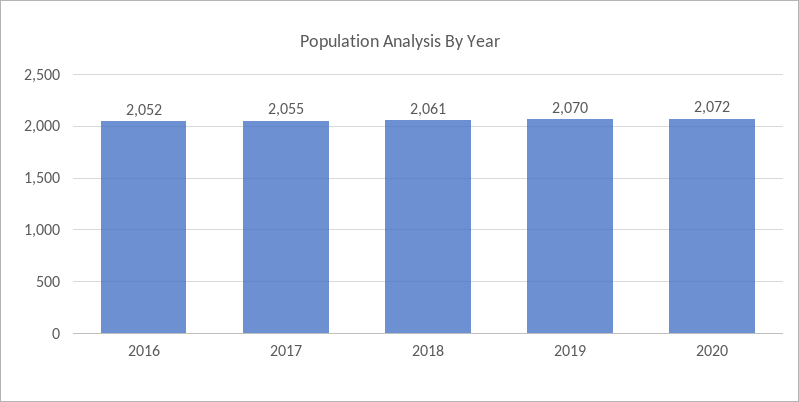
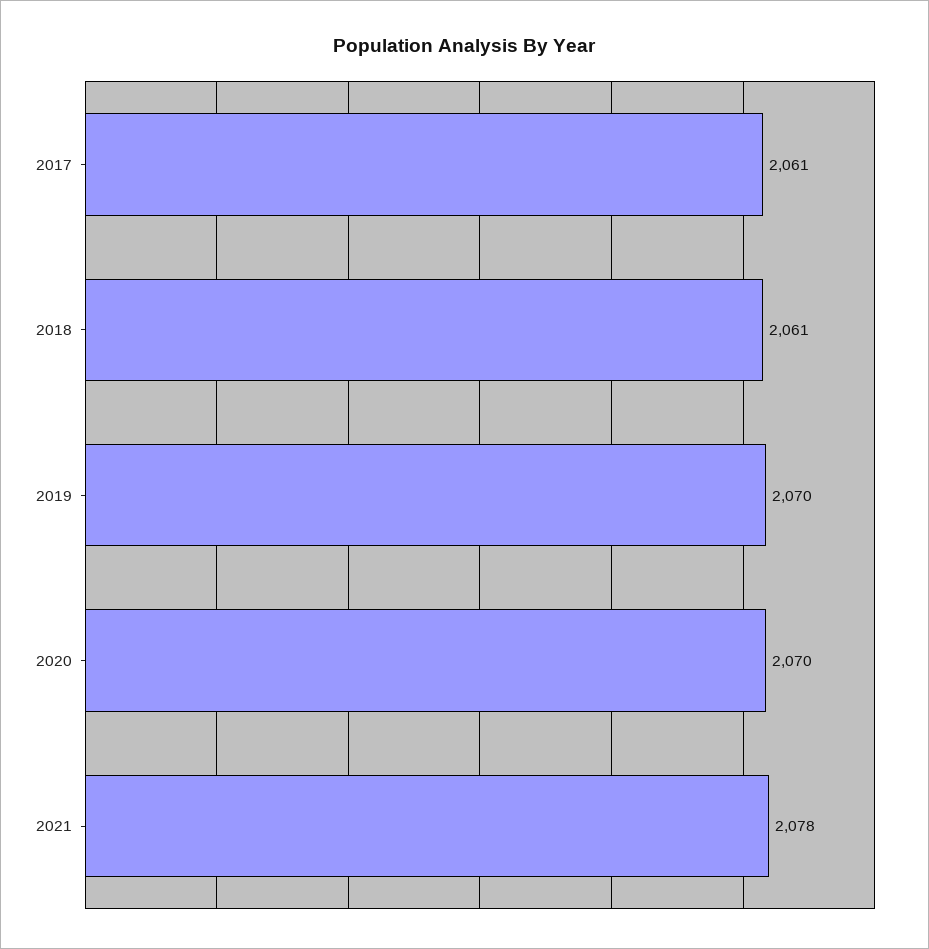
2016: 2052 -> none
2017: 2055 -> 2061
2020: 2072 -> 2070
2021: none -> 2078

